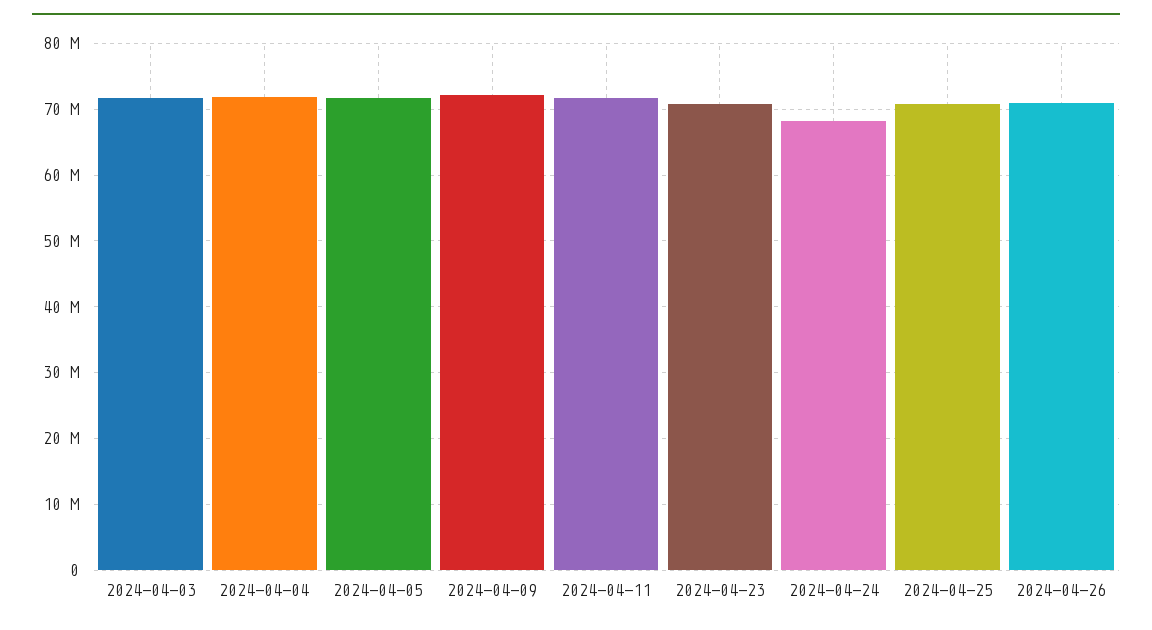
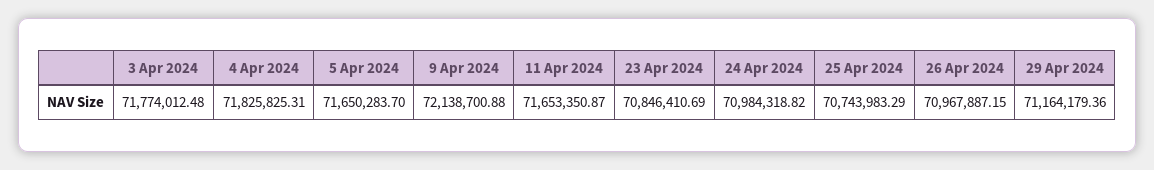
2024-04-24: 68000000 -> 70984318.82
29 Apr 2024: none -> 71164179.36

